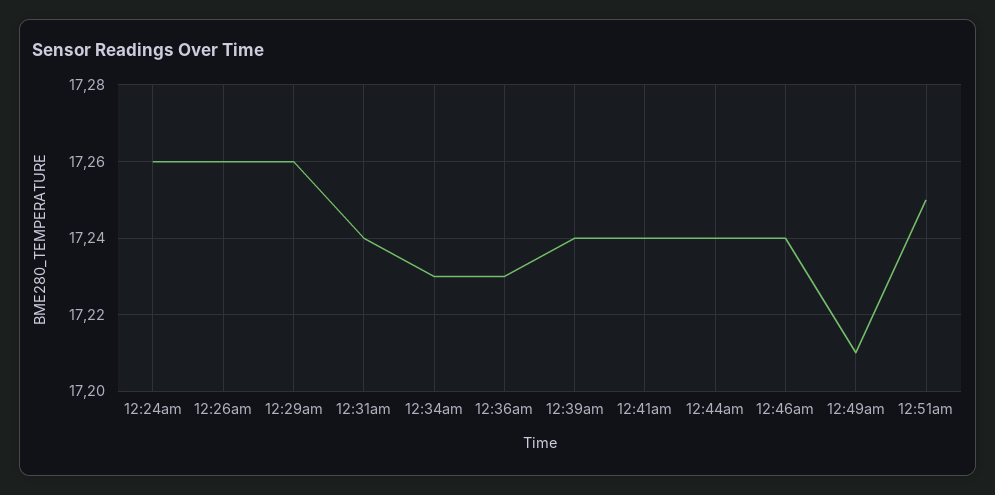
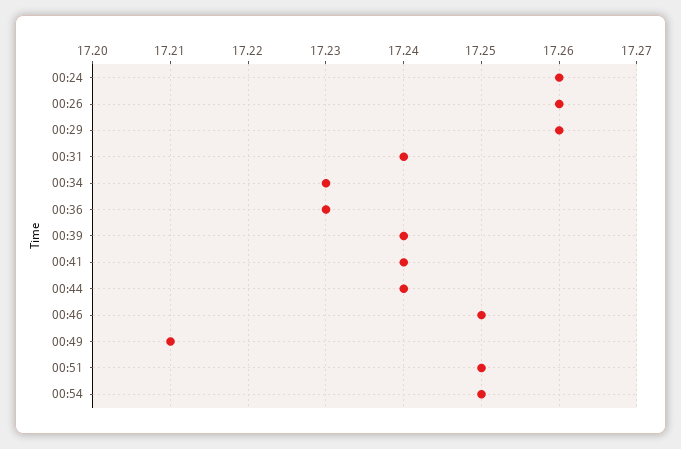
12:46am: 17.24 -> 17.25
00:54: none -> 17.25

